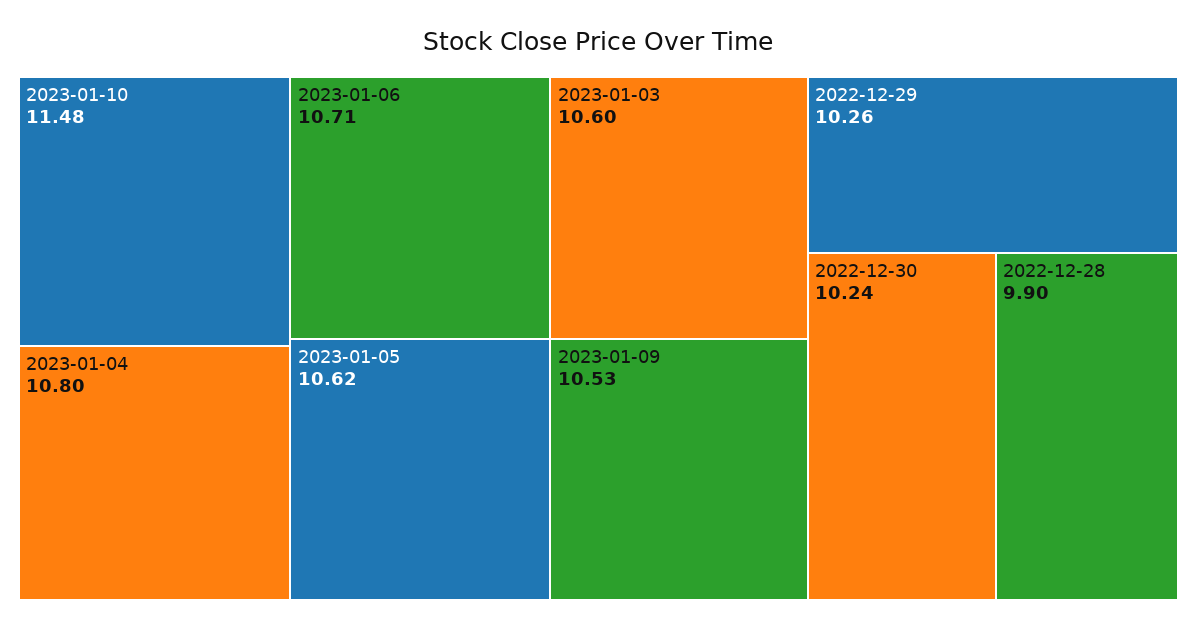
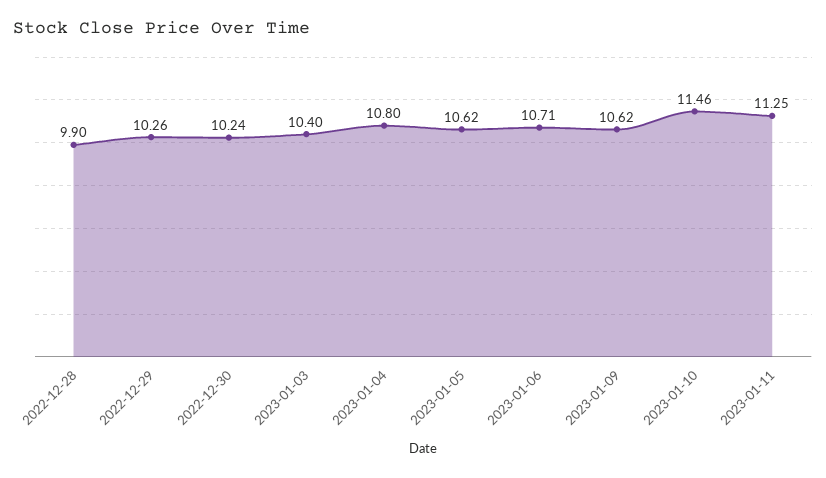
2023-01-10: 11.48 -> 11.46
2023-01-03: 10.6 -> 10.4
2023-01-09: 10.53 -> 10.62
2023-01-11: none -> 11.25

